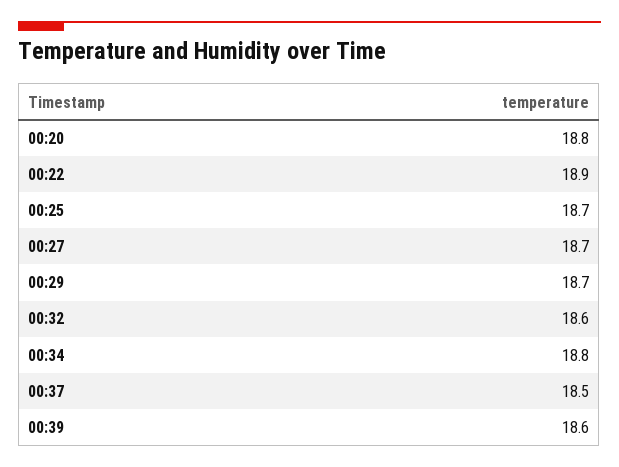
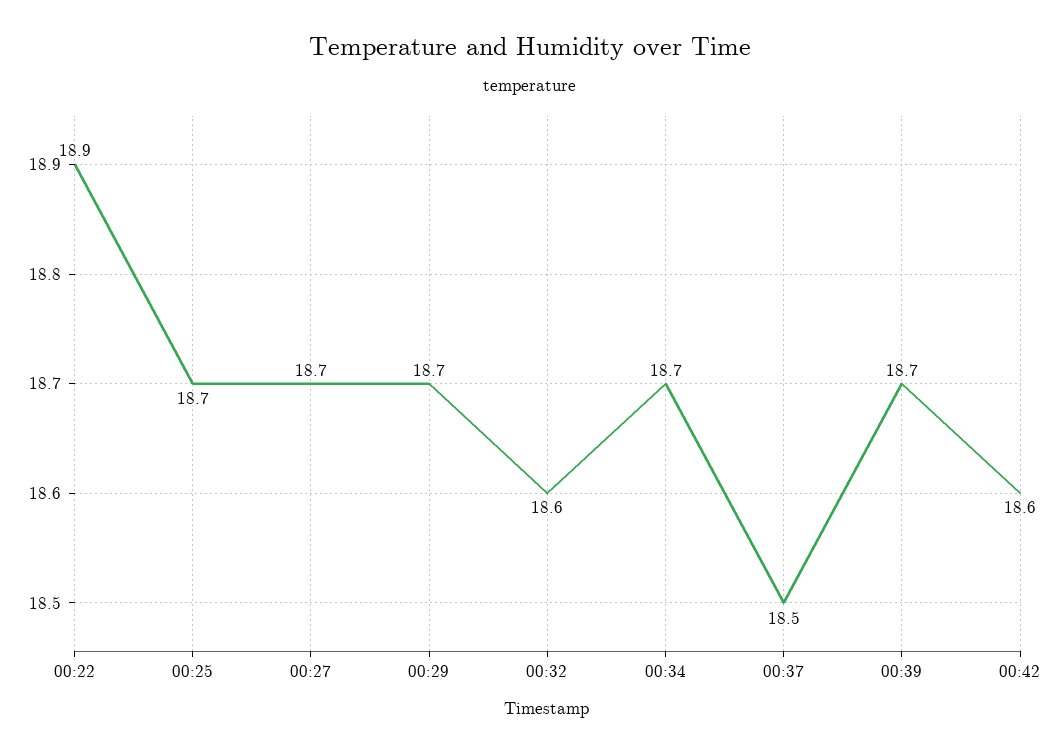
00:20: 18.8 -> none
00:34: 18.8 -> 18.7
00:39: 18.6 -> 18.7
00:42: none -> 18.6

